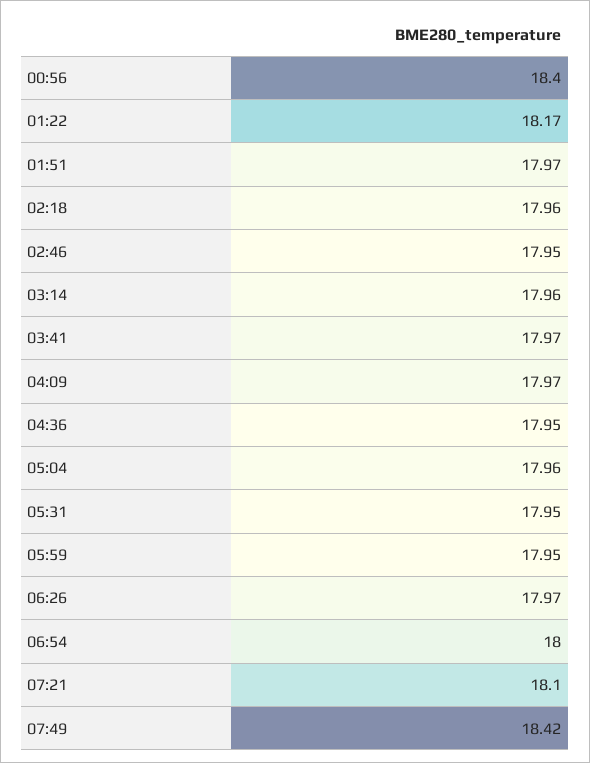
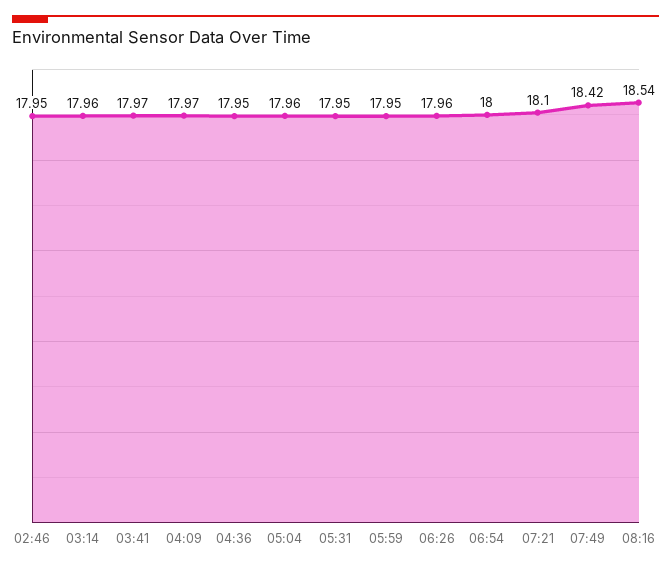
00:56: 18.4 -> none
01:22: 18.17 -> none
01:51: 17.97 -> none
02:18: 17.96 -> none
06:26: 17.97 -> 17.96
08:16: none -> 18.54

